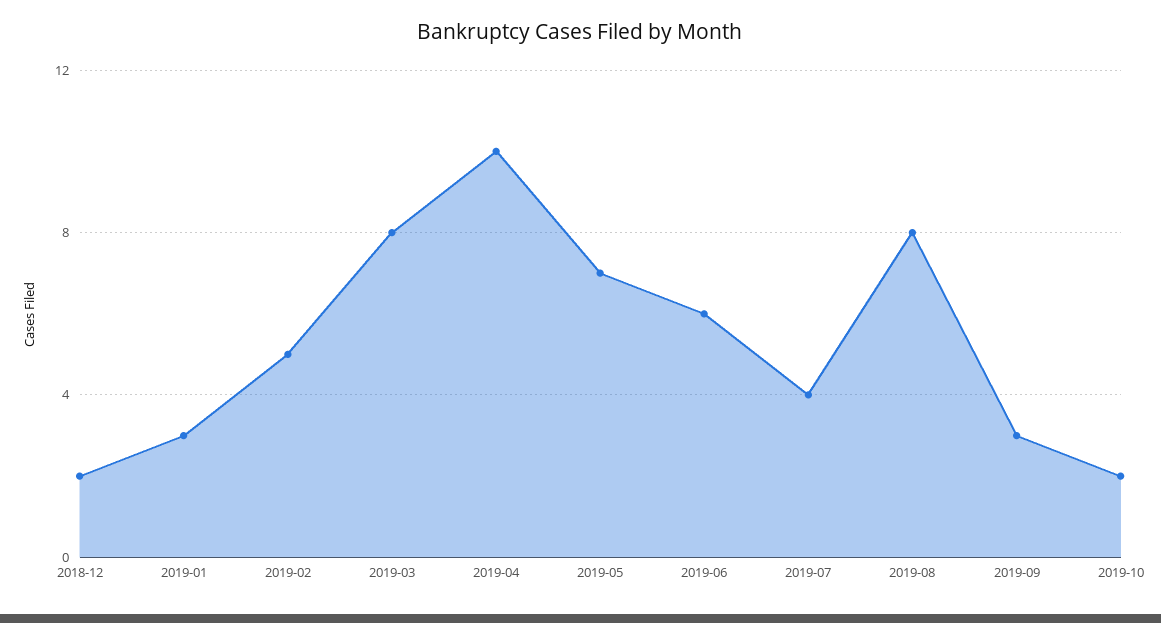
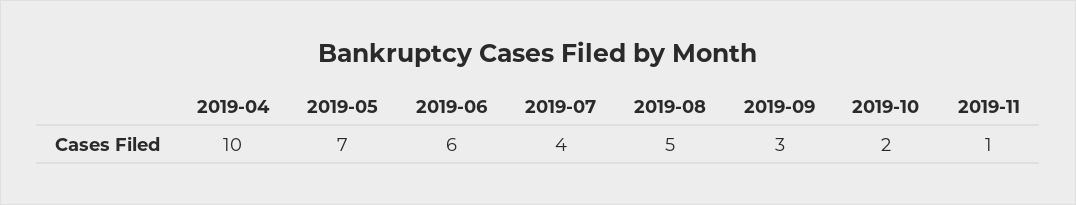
2018-12: 2 -> none
2019-01: 3 -> none
2019-02: 5 -> none
2019-03: 8 -> none
2019-08: 8 -> 5
2019-11: none -> 1

